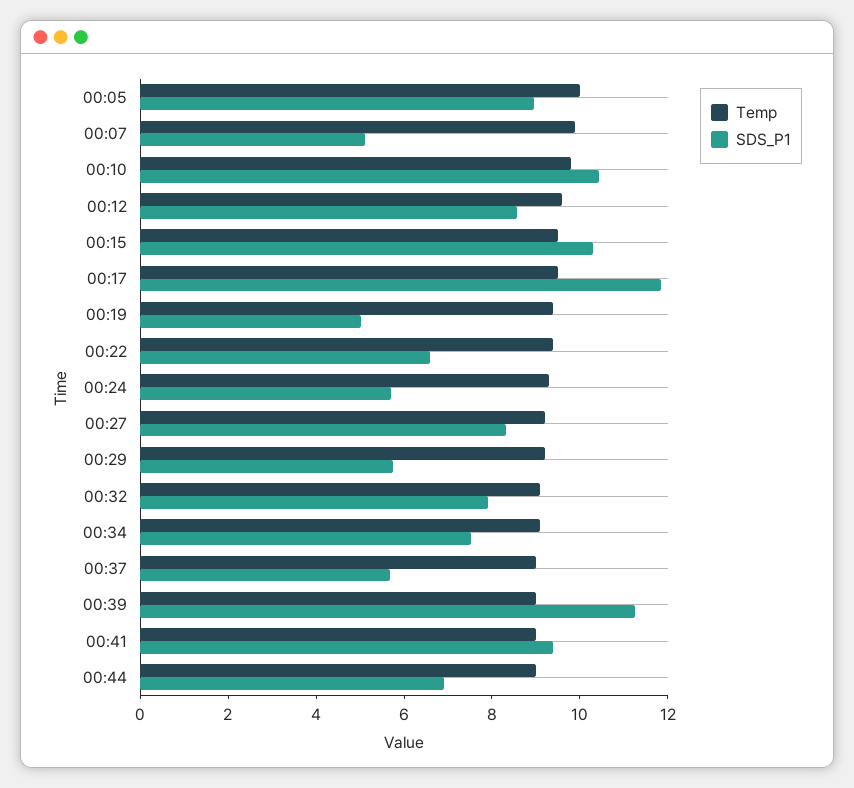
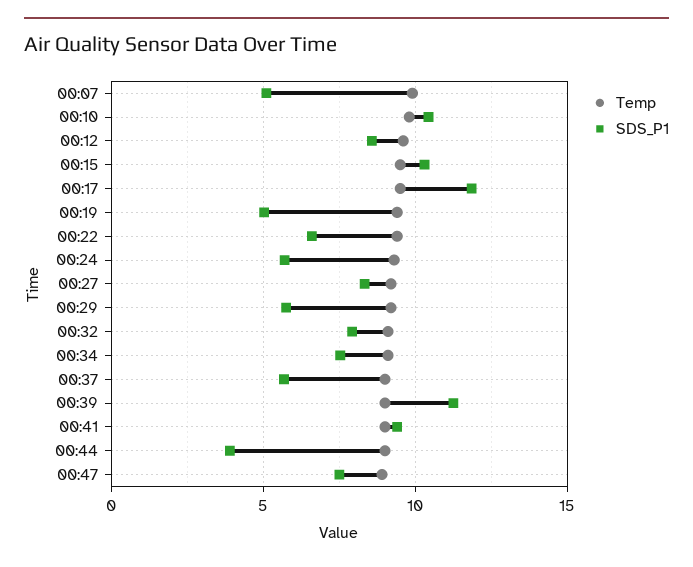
Temp, 00:05: 10 -> none
SDS_P1, 00:05: 9 -> none
SDS_P1, 00:44: 7 -> 4
Temp, 00:47: none -> 9
SDS_P1, 00:47: none -> 7.5

